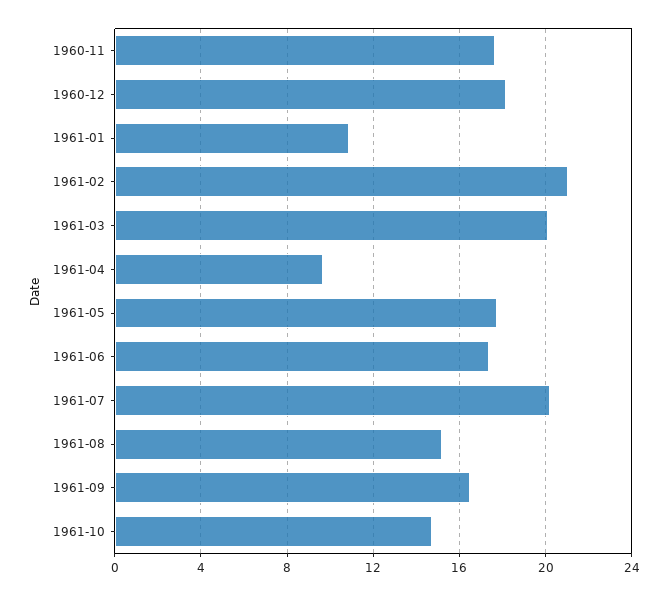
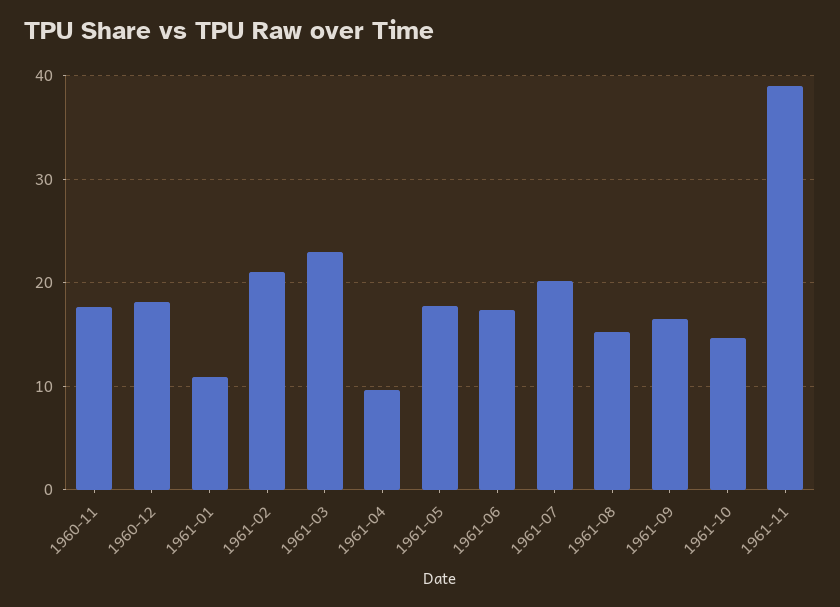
1961-03: 20 -> 23
1961-11: none -> 39

